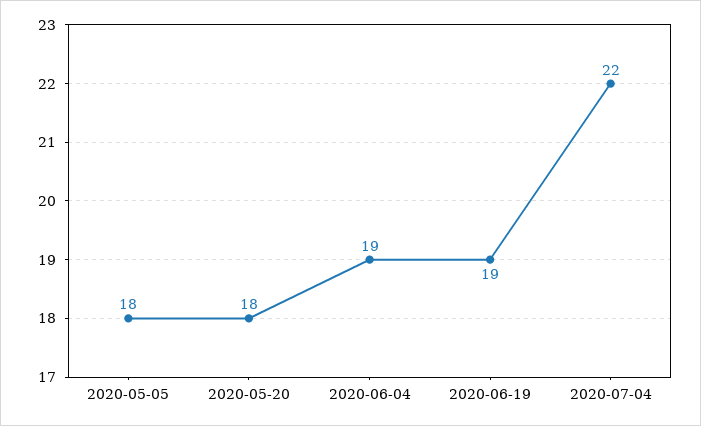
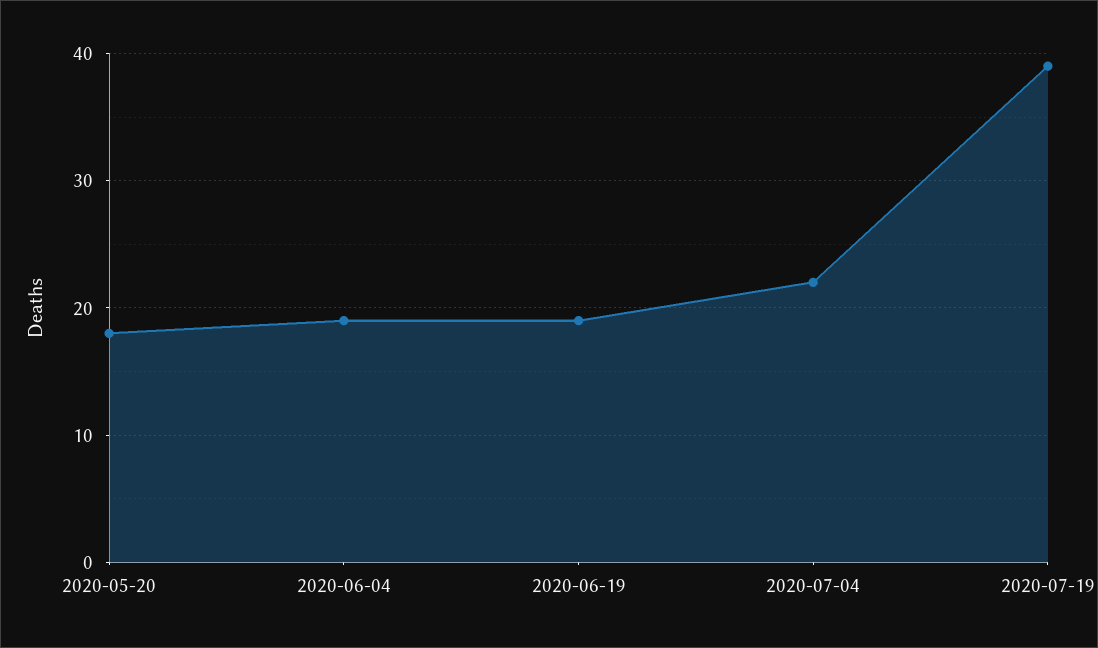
2020-05-05: 18 -> none
2020-07-19: none -> 39

